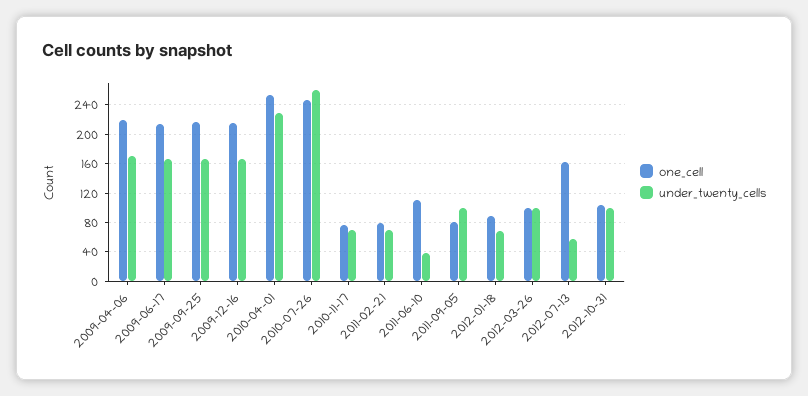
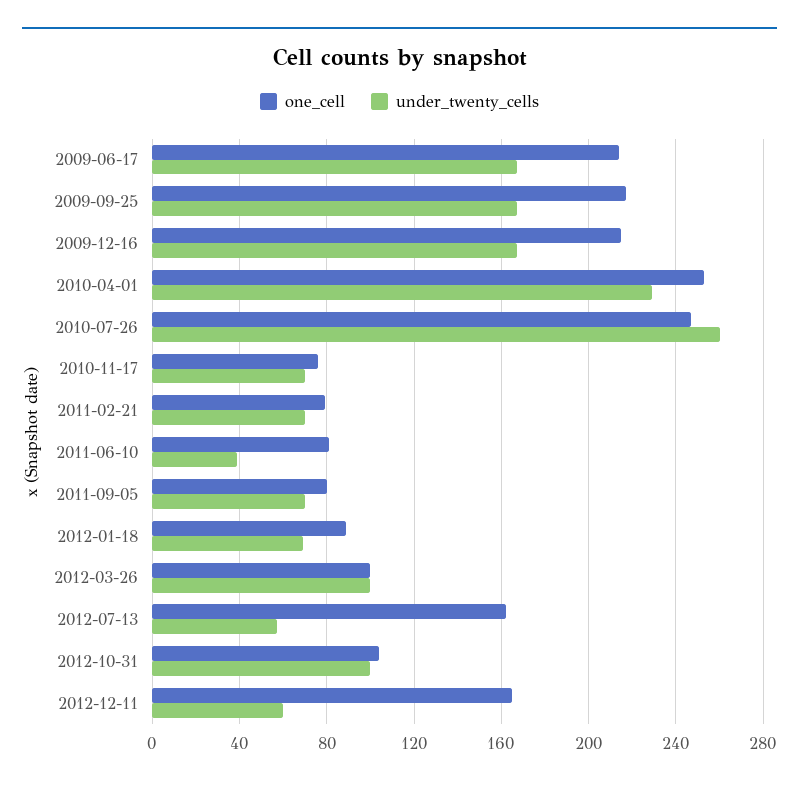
one_cell, 2009-04-06: 220 -> none
under_twenty_cells, 2009-04-06: 170 -> none
one_cell, 2011-06-10: 110 -> 80
under_twenty_cells, 2011-09-05: 100 -> 70
one_cell, 2012-12-11: none -> 165
under_twenty_cells, 2012-12-11: none -> 60

